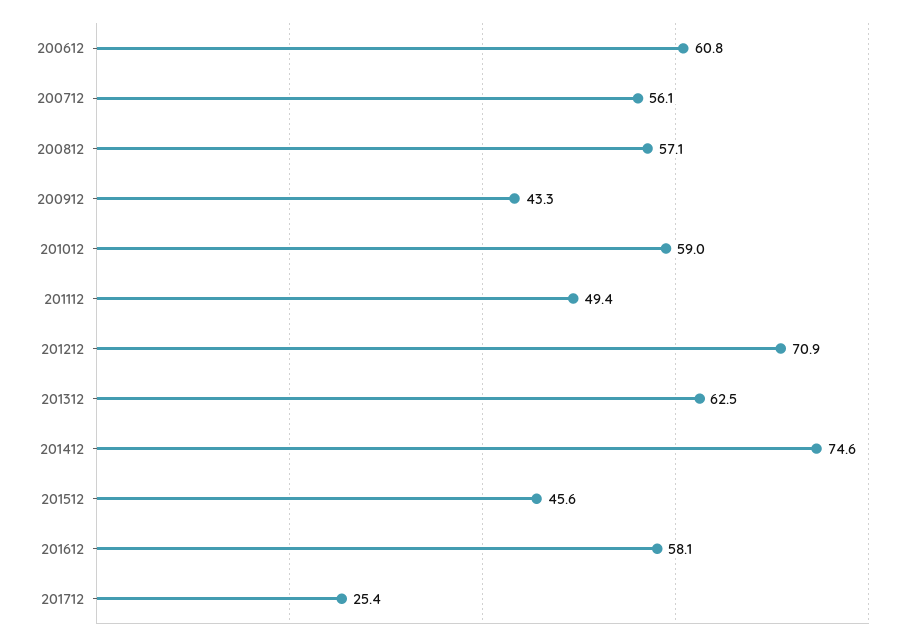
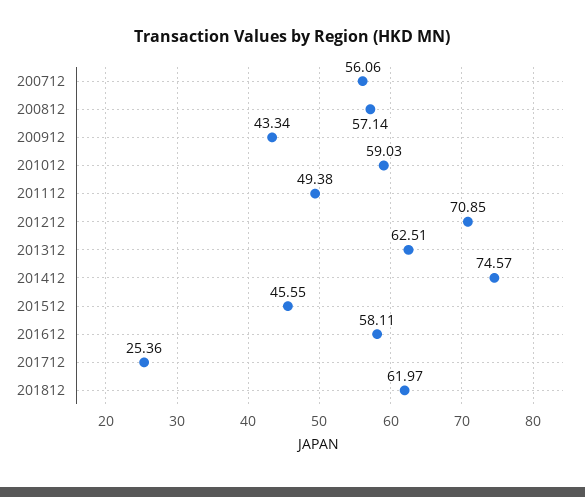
200612: 60.8 -> none
201812: none -> 61.97

